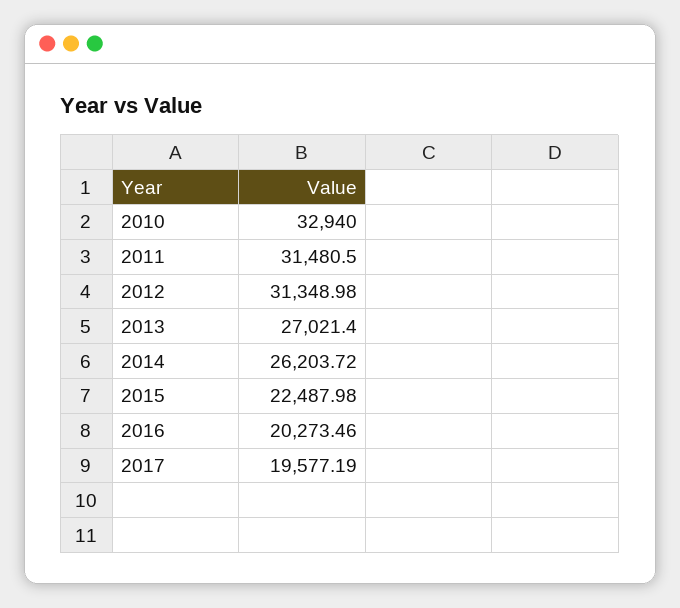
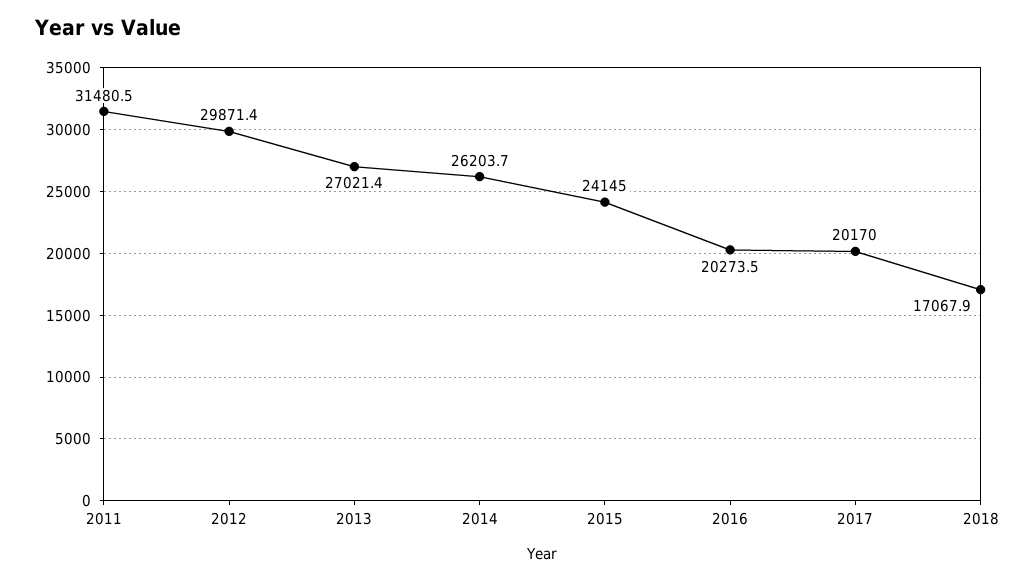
2010: 32940 -> none
2012: 31348.98 -> 29871.4
2015: 22487.98 -> 24145
2017: 19577.19 -> 20170
2018: none -> 17067.9

